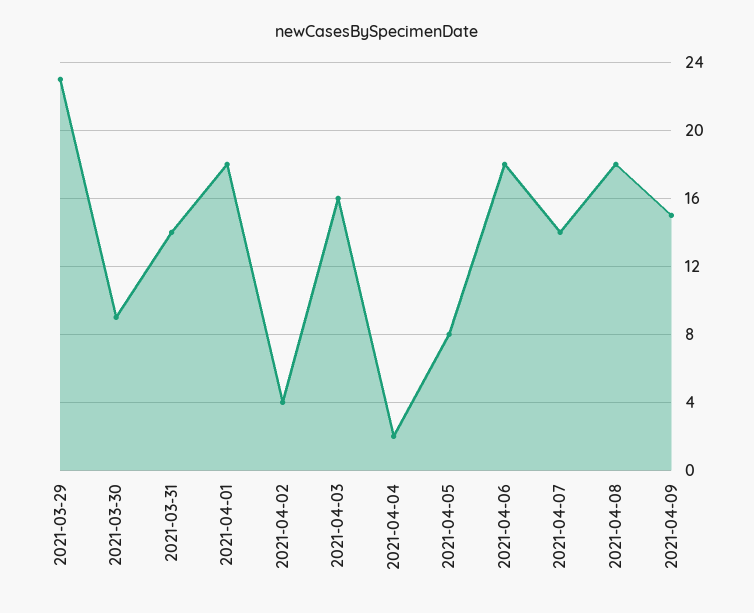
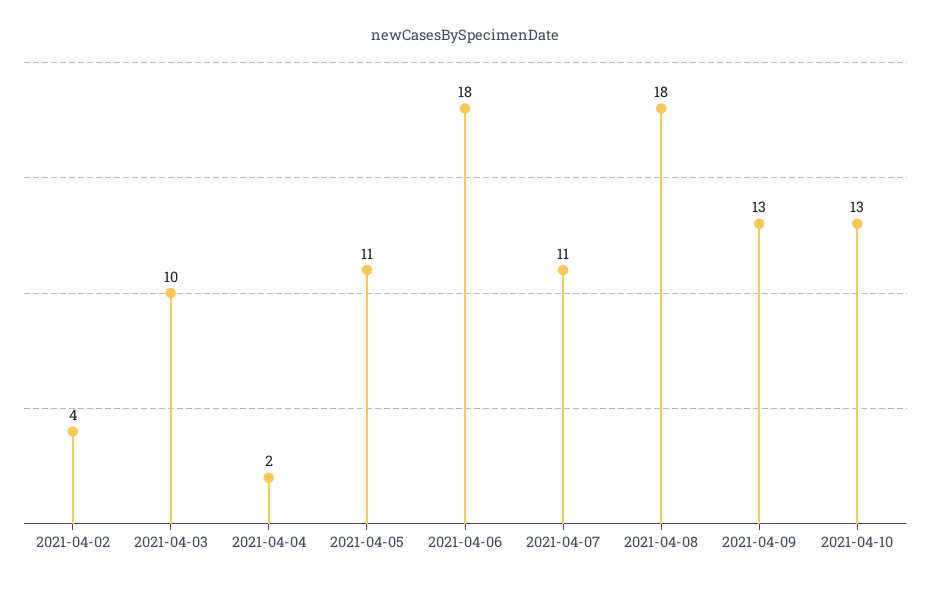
2021-03-29: 23 -> none
2021-03-30: 9 -> none
2021-03-31: 14 -> none
2021-04-01: 18 -> none
2021-04-03: 16 -> 10
2021-04-05: 8 -> 11
2021-04-07: 14 -> 11
2021-04-09: 15 -> 13
2021-04-10: none -> 13

